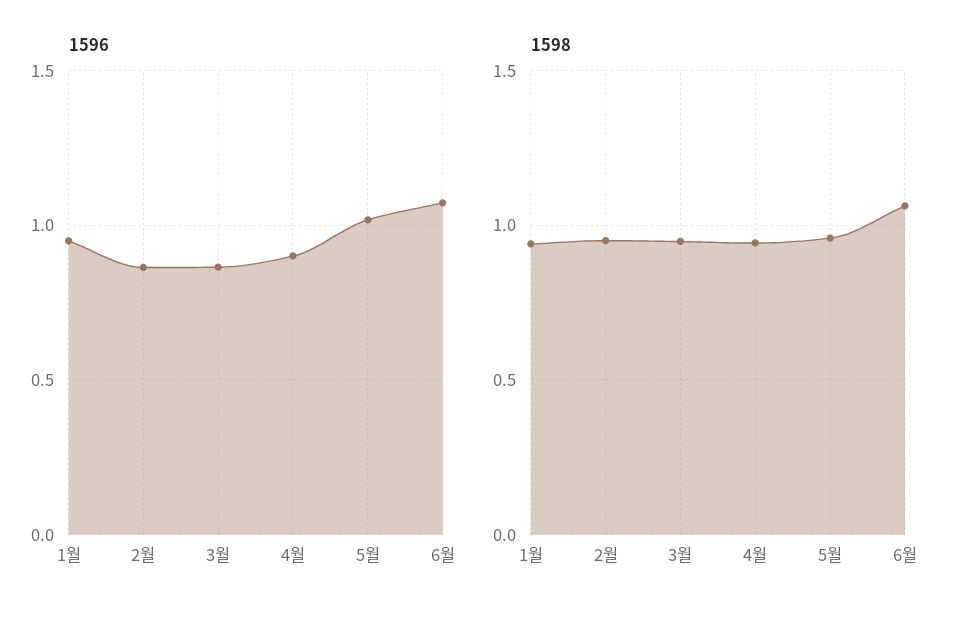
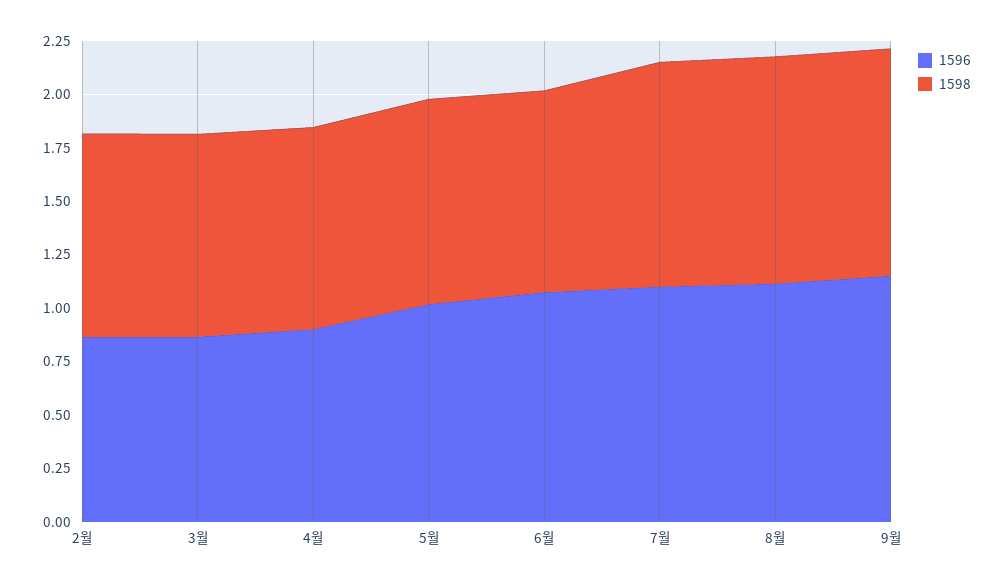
1596, 1월: 0.95 -> none
1598, 1월: 0.95 -> none
1598, 6월: 1.05 -> 0.95
1596, 7월: none -> 1.1
1598, 7월: none -> 1.05
1596, 8월: none -> 1.1
1598, 8월: none -> 1.05
1596, 9월: none -> 1.15
1598, 9월: none -> 1.05

